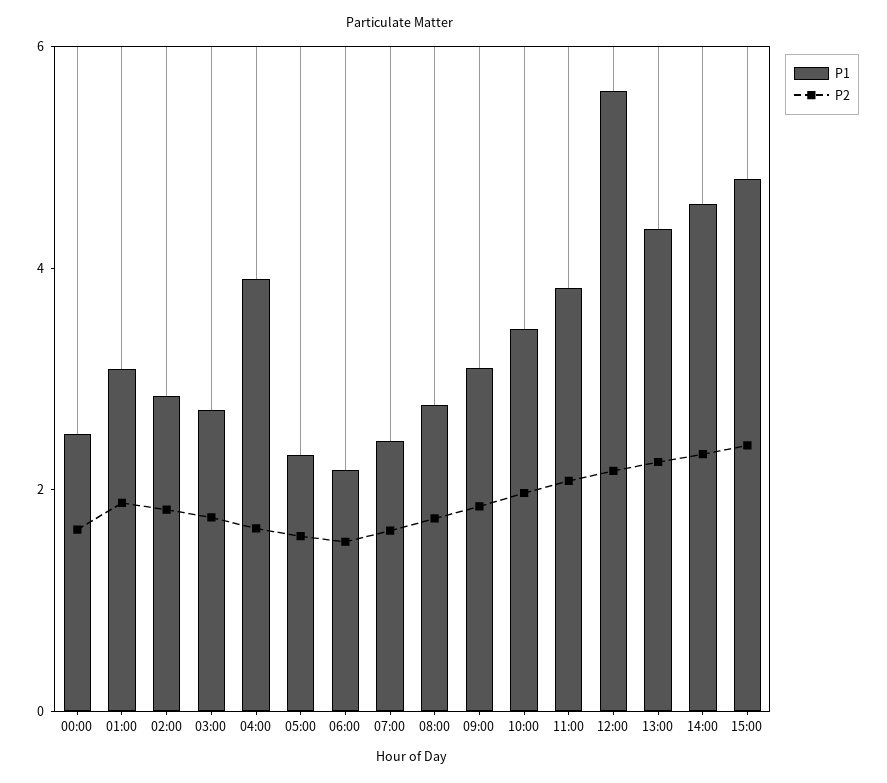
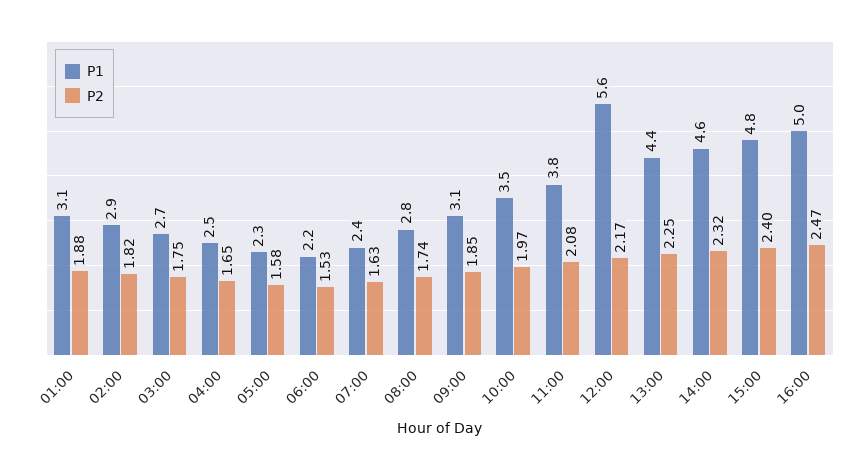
P1, 00:00: 2.5 -> none
P2, 00:00: 1.5 -> none
P1, 04:00: 4 -> 2.5
P1, 16:00: none -> 5
P2, 16:00: none -> 2.47

